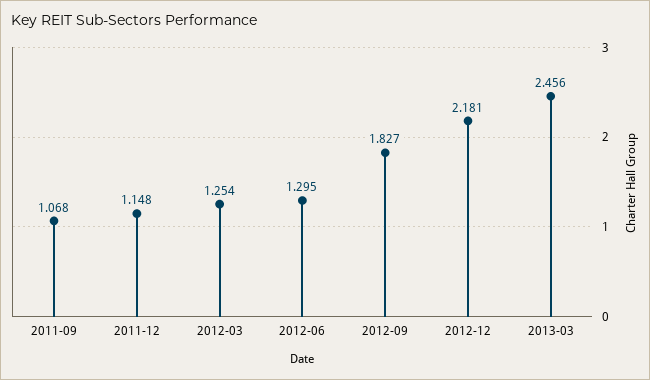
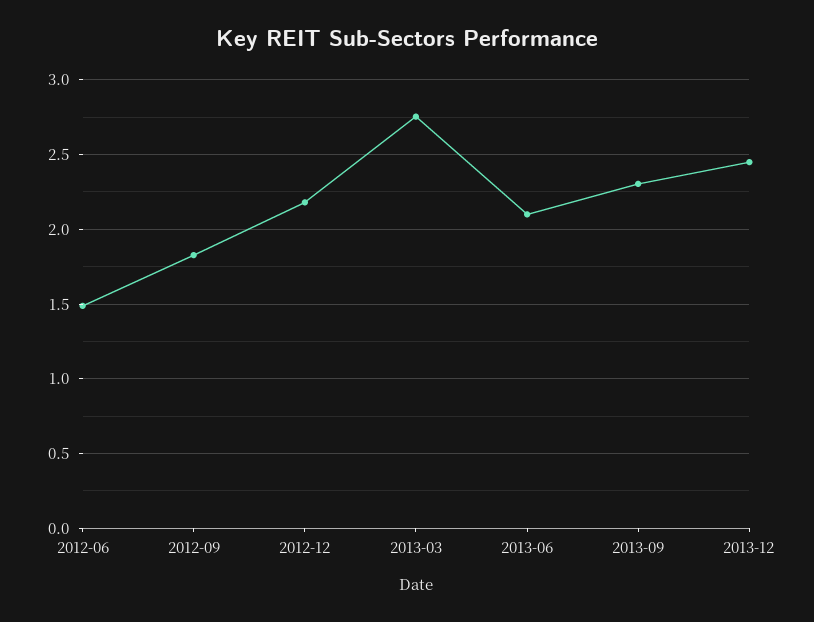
2011-09: 1.068 -> none
2011-12: 1.148 -> none
2012-03: 1.254 -> none
2012-06: 1.295 -> 1.5
2013-03: 2.456 -> 2.75
2013-06: none -> 2.1
2013-09: none -> 2.3
2013-12: none -> 2.45

